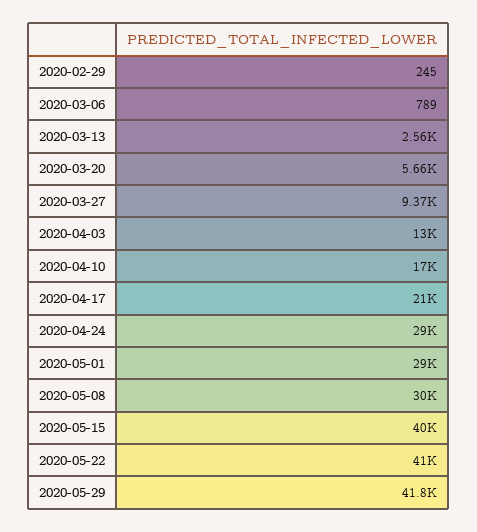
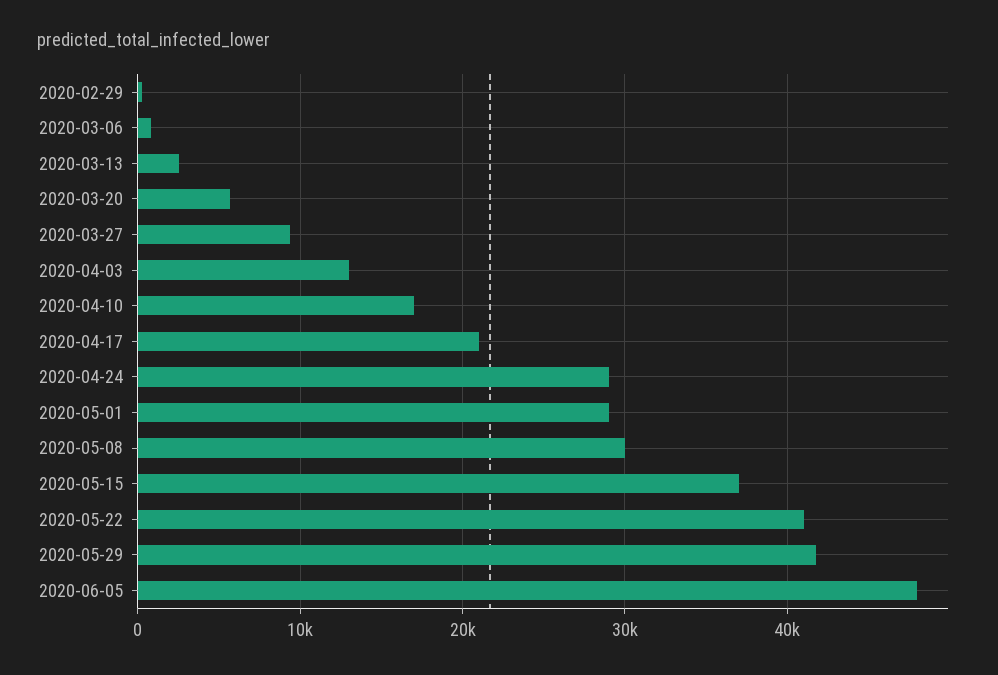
2020-05-15: 40000 -> 37000
2020-06-05: none -> 48000

